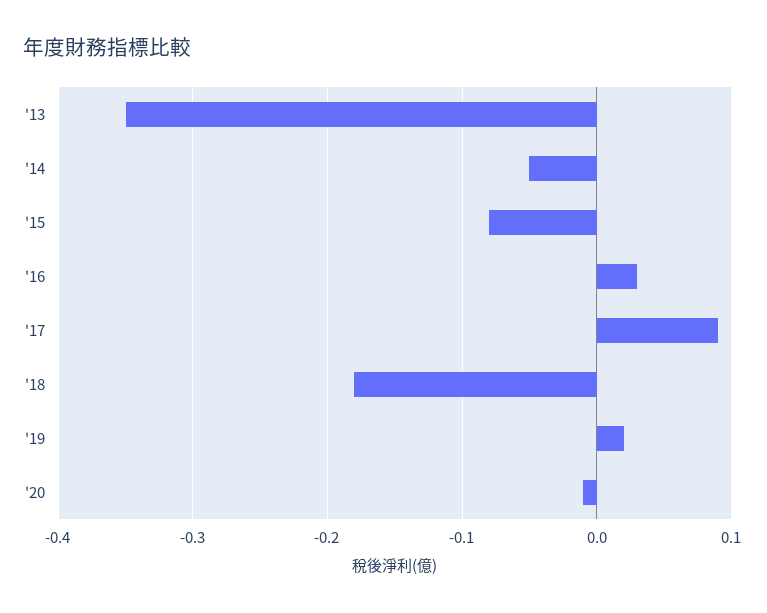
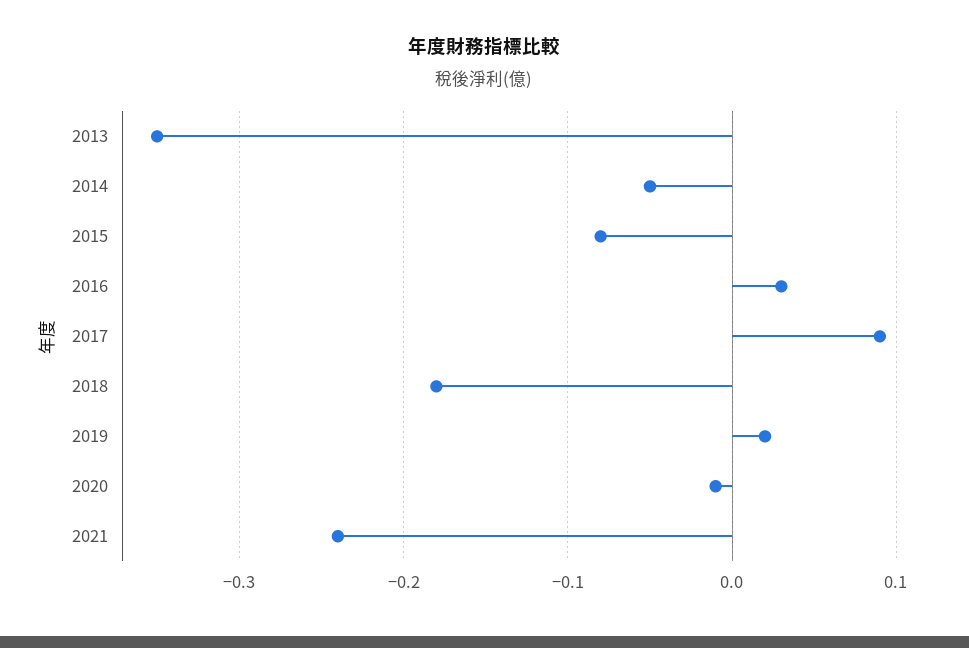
2021: none -> -0.24

